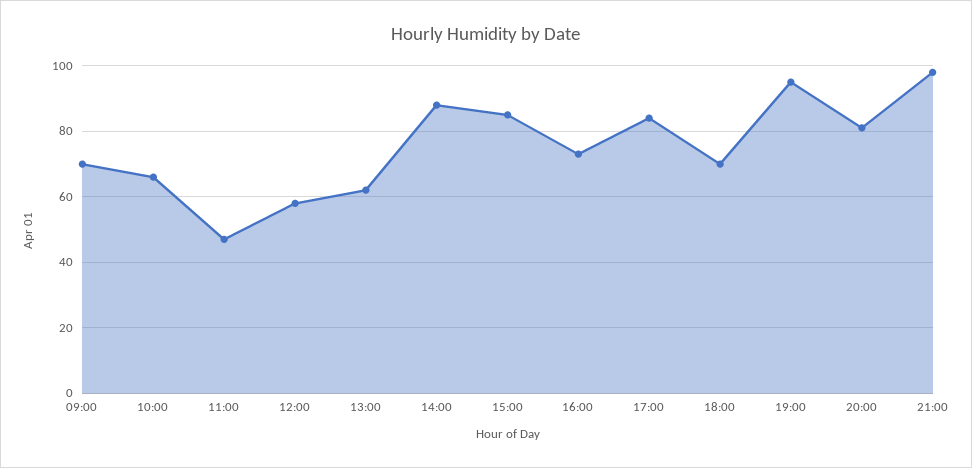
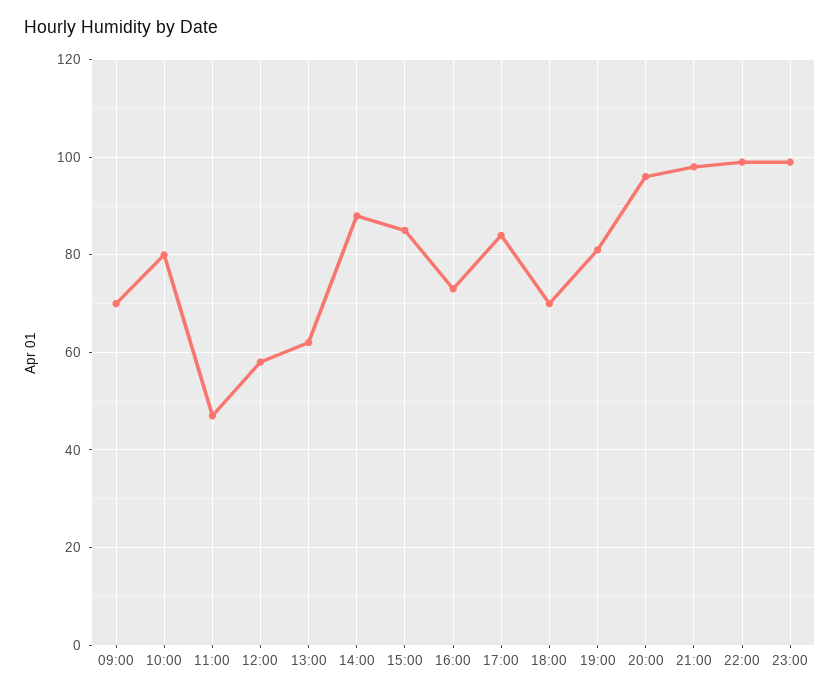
10:00: 65 -> 80
19:00: 95 -> 80
20:00: 80 -> 95
22:00: none -> 100
23:00: none -> 100

